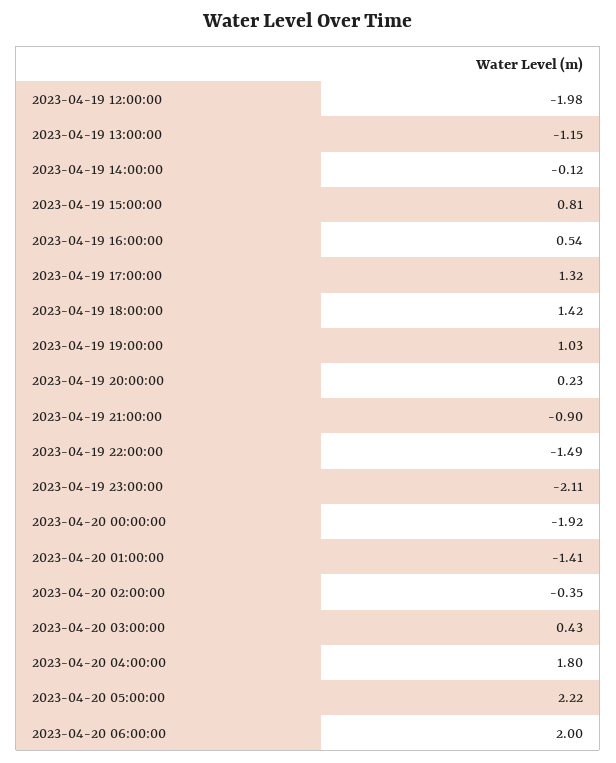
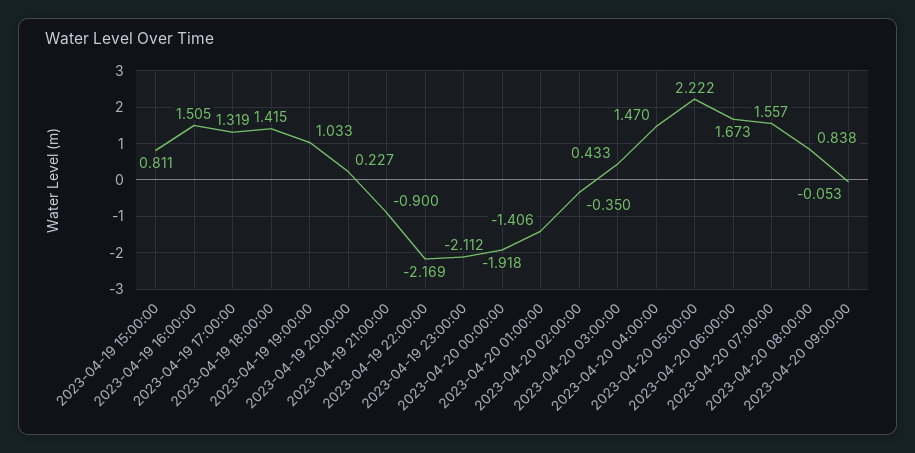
2023-04-19 12:00:00: -1.98 -> none
2023-04-19 13:00:00: -1.15 -> none
2023-04-19 14:00:00: -0.12 -> none
2023-04-19 16:00:00: 0.54 -> 1.505
2023-04-19 22:00:00: -1.49 -> -2.169
2023-04-20 04:00:00: 1.8 -> 1.47
2023-04-20 06:00:00: 2 -> 1.673
2023-04-20 07:00:00: none -> 1.557
2023-04-20 08:00:00: none -> 0.838
2023-04-20 09:00:00: none -> -0.053

